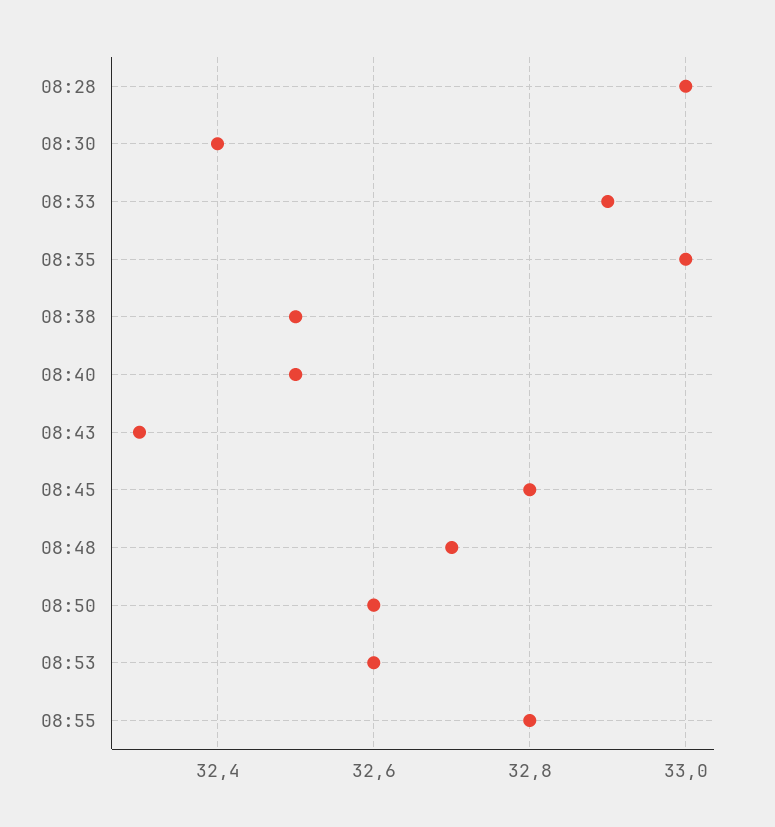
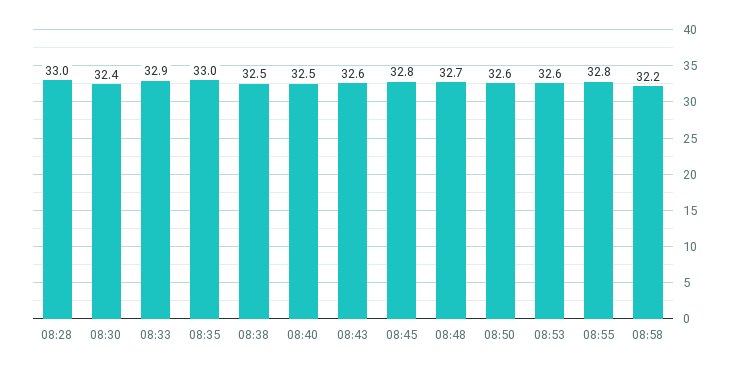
08:43: 32.3 -> 32.6
08:58: none -> 32.2

